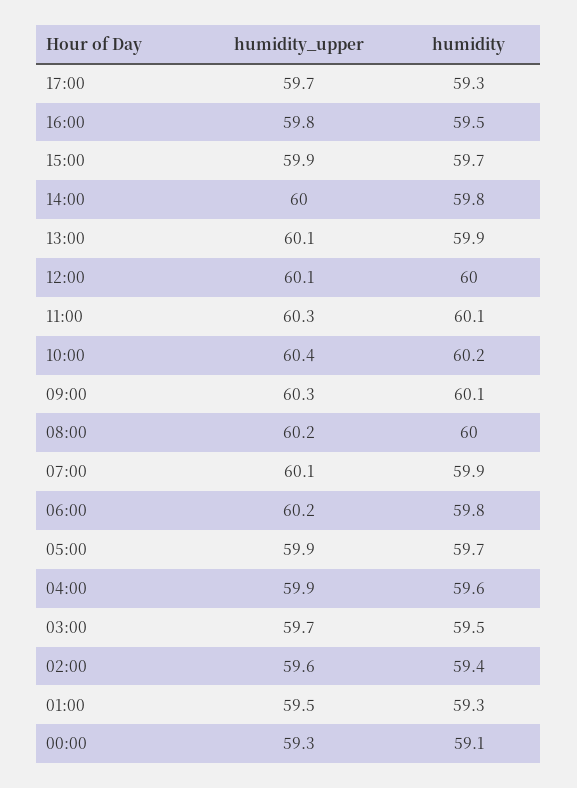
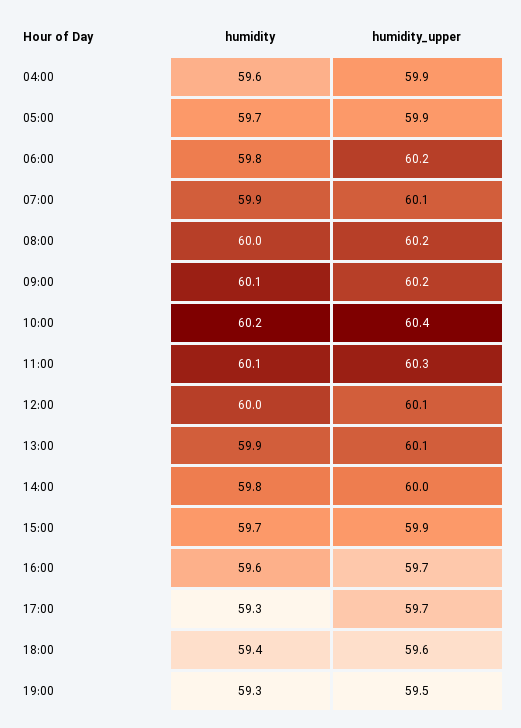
humidity_upper, 16:00: 59.8 -> 59.7
humidity, 16:00: 59.5 -> 59.6
humidity_upper, 09:00: 60.3 -> 60.2
humidity_upper, 03:00: 59.7 -> none
humidity, 03:00: 59.5 -> none
humidity_upper, 02:00: 59.6 -> none
humidity, 02:00: 59.4 -> none
humidity_upper, 01:00: 59.5 -> none
humidity, 01:00: 59.3 -> none
humidity_upper, 00:00: 59.3 -> none
humidity, 00:00: 59.1 -> none
humidity, 18:00: none -> 59.4
humidity_upper, 18:00: none -> 59.6
humidity, 19:00: none -> 59.3
humidity_upper, 19:00: none -> 59.5

